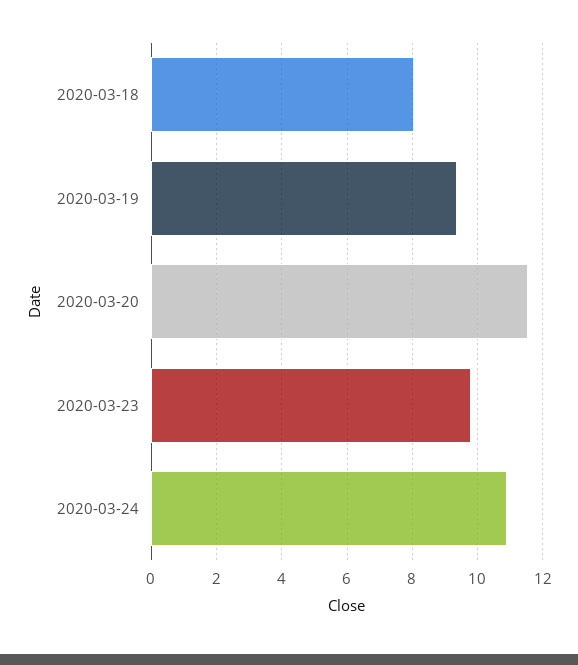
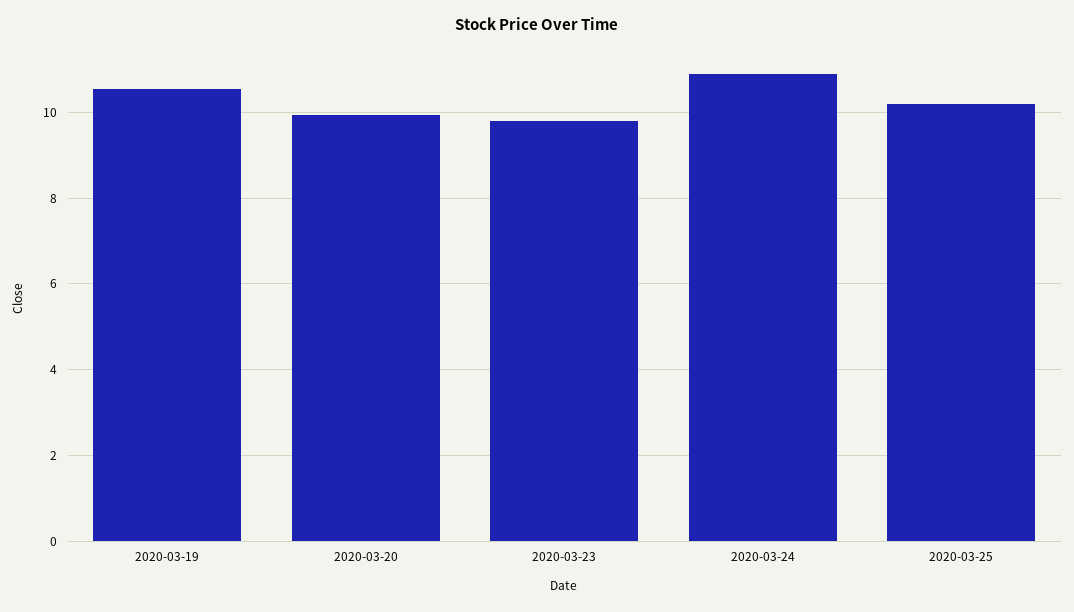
2020-03-18: 8 -> none
2020-03-19: 9.4 -> 10.6
2020-03-20: 11.6 -> 10
2020-03-25: none -> 10.2

